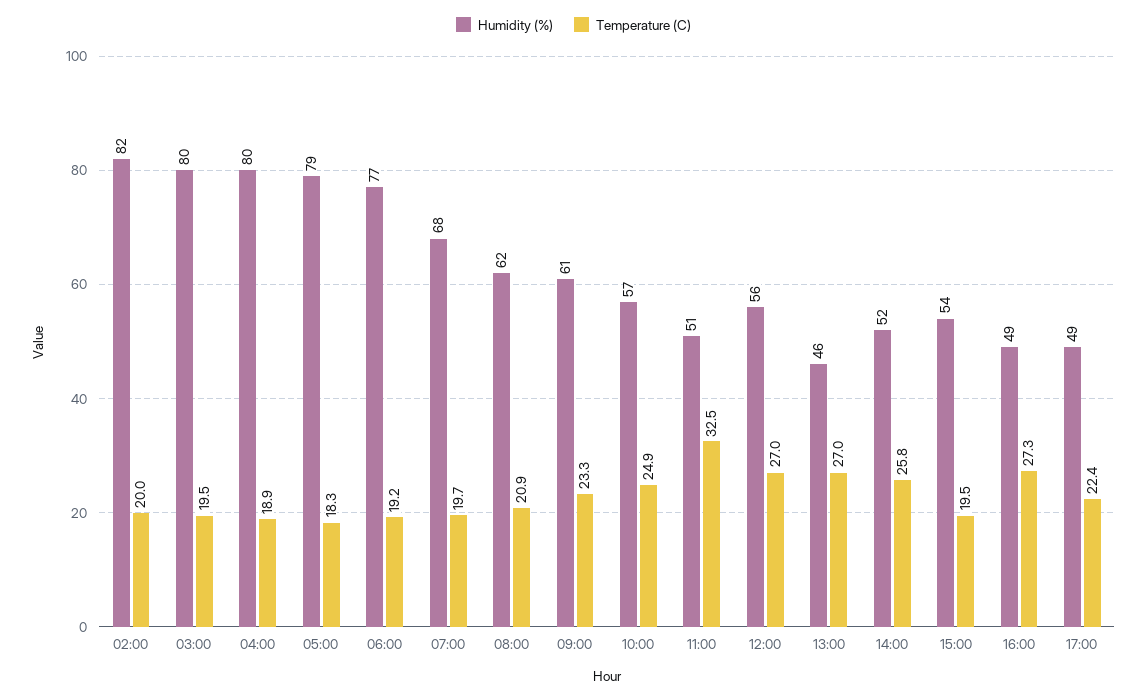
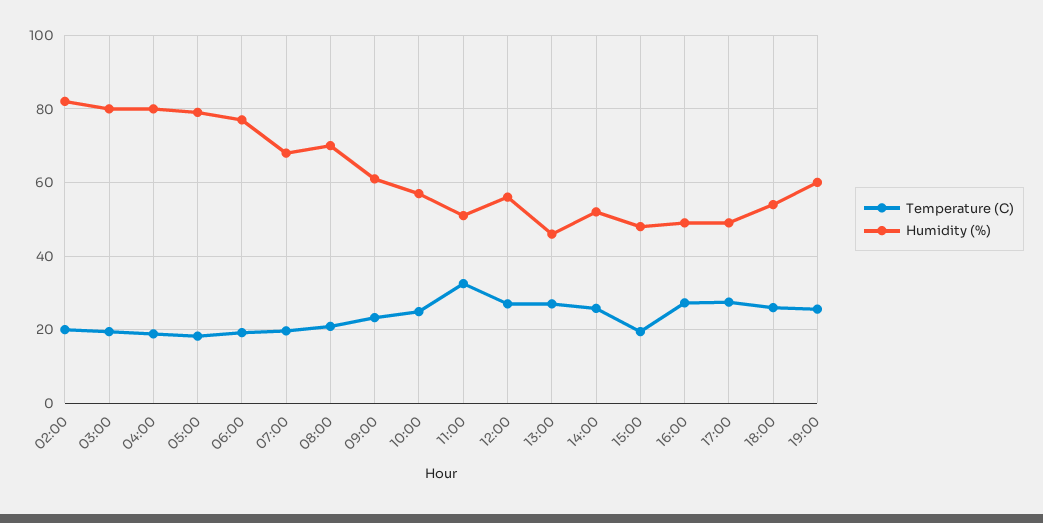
Humidity (%), 08:00: 62 -> 70
Humidity (%), 15:00: 54 -> 48
Temperature (C), 17:00: 22.4 -> 28
Temperature (C), 18:00: none -> 26
Humidity (%), 18:00: none -> 54
Temperature (C), 19:00: none -> 26
Humidity (%), 19:00: none -> 60

